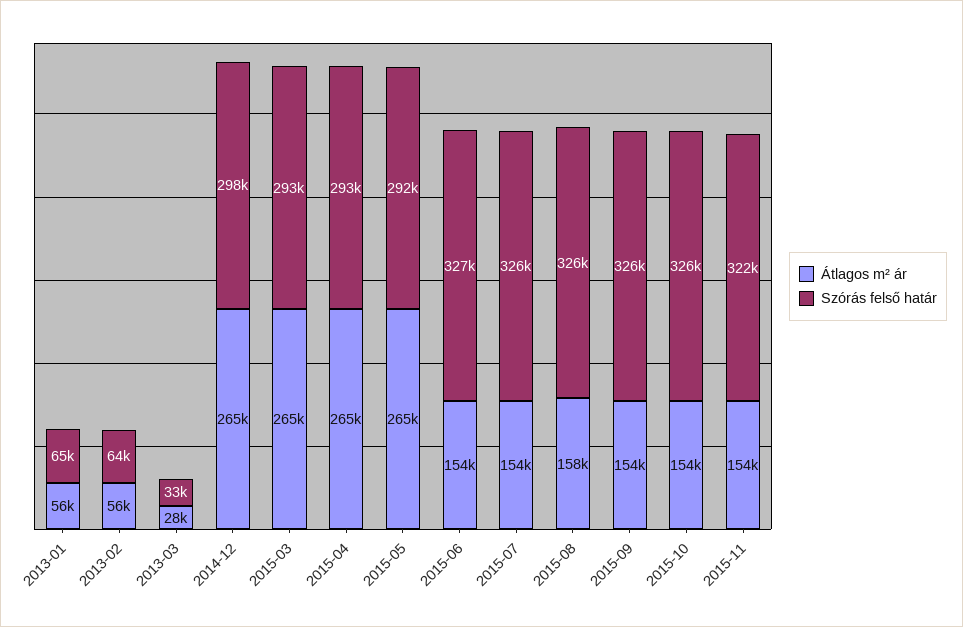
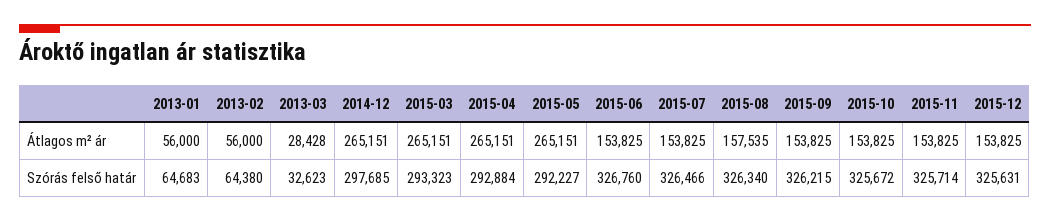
Szórás felső határ, 2015-11: 322000 -> 325714
Átlagos m² ár, 2015-12: none -> 153825
Szórás felső határ, 2015-12: none -> 325631

